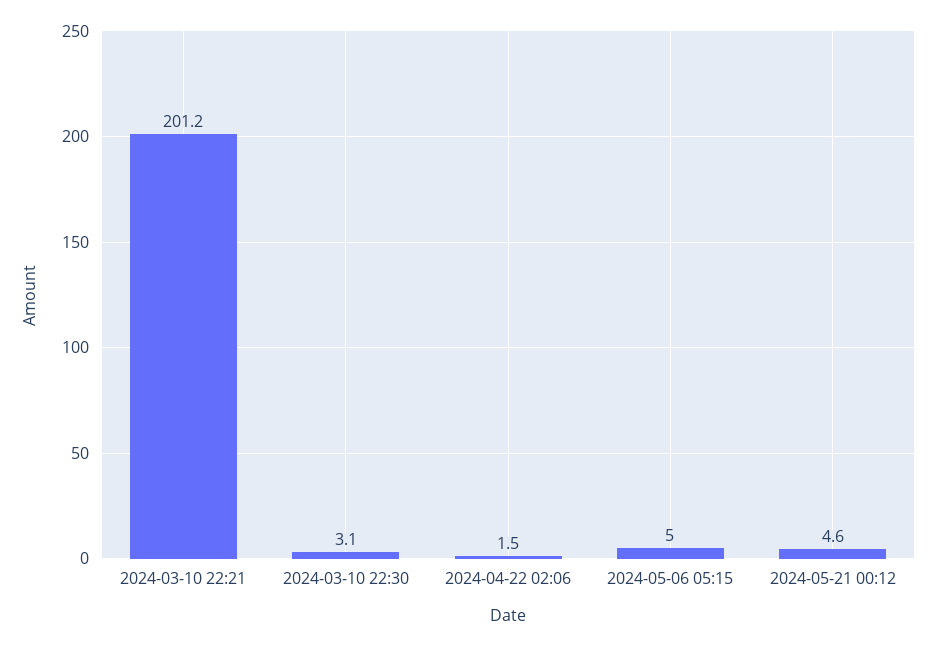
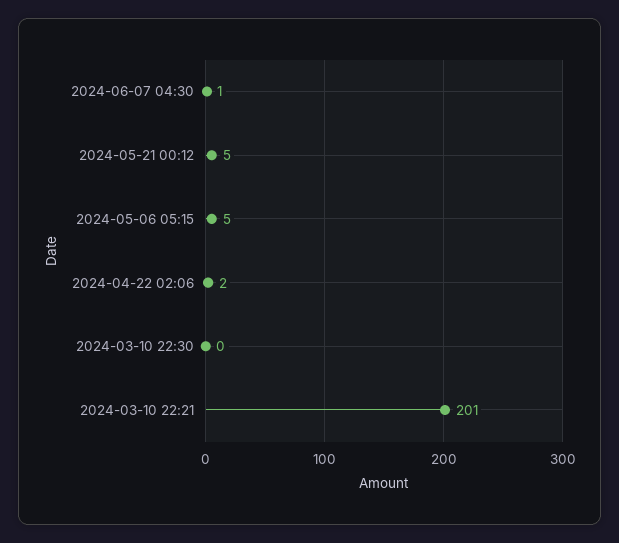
2024-03-10 22:30: 3.1 -> 0
2024-06-07 04:30: none -> 1

